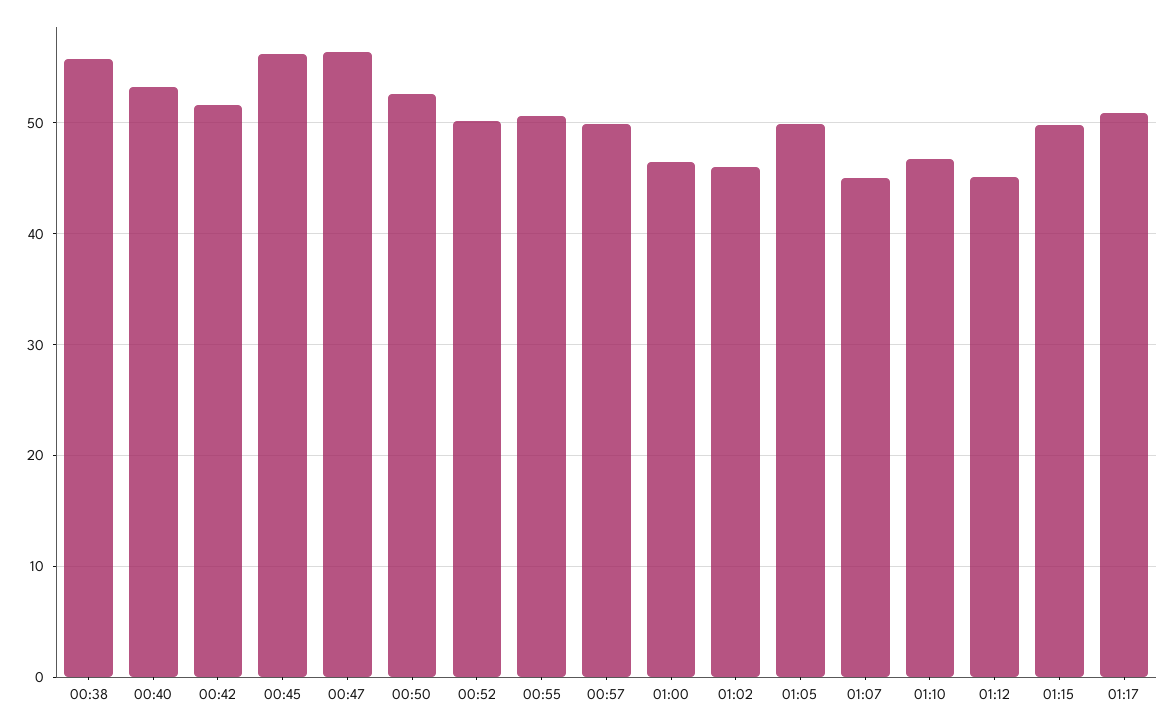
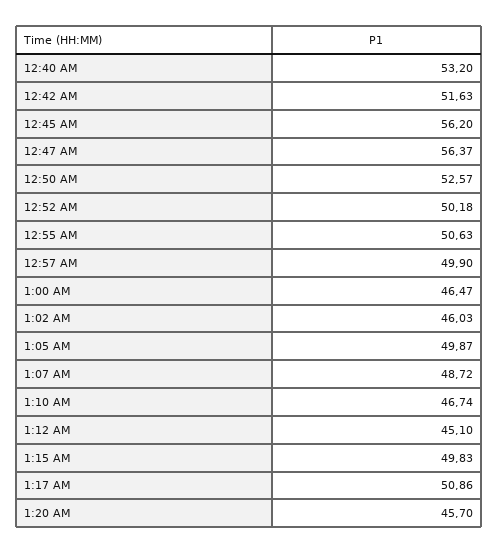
00:38: 56 -> none
01:07: 45 -> 48.72
1:20 AM: none -> 45.7

